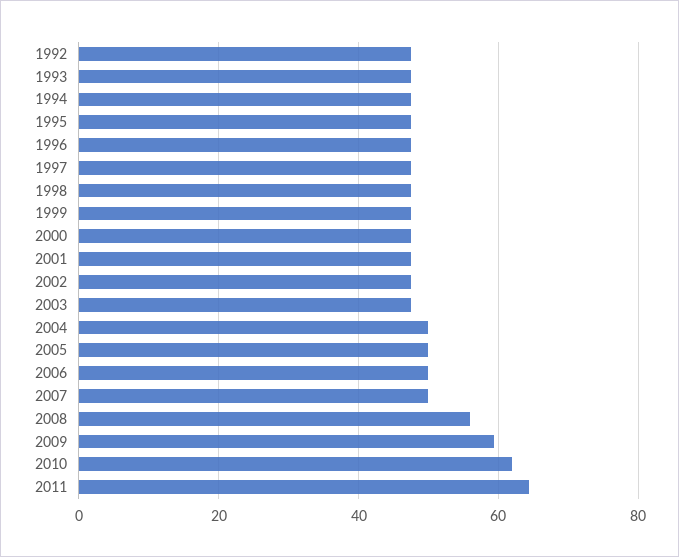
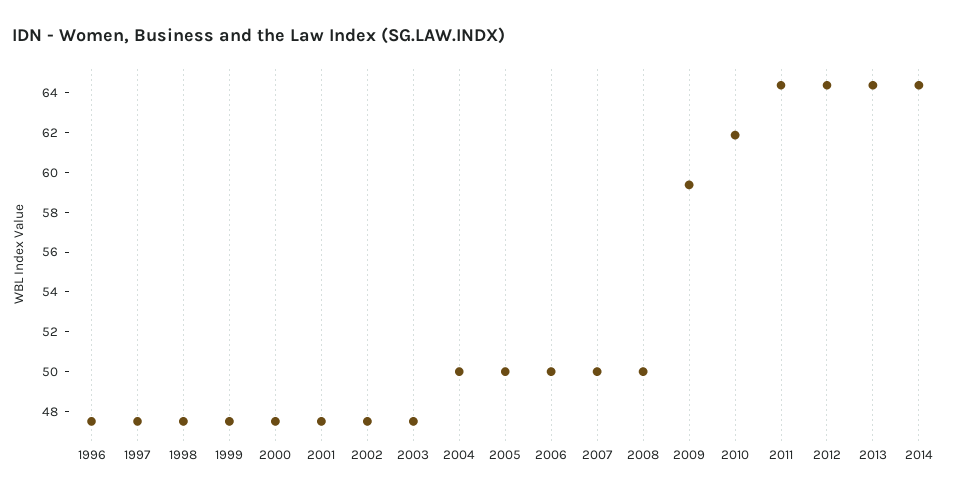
1992: 48 -> none
1993: 48 -> none
1994: 48 -> none
1995: 48 -> none
2008: 56 -> 50
2012: none -> 64.5
2013: none -> 64.5
2014: none -> 64.5

